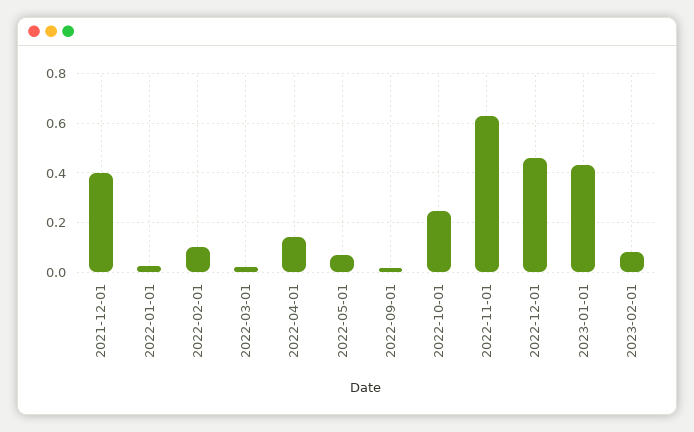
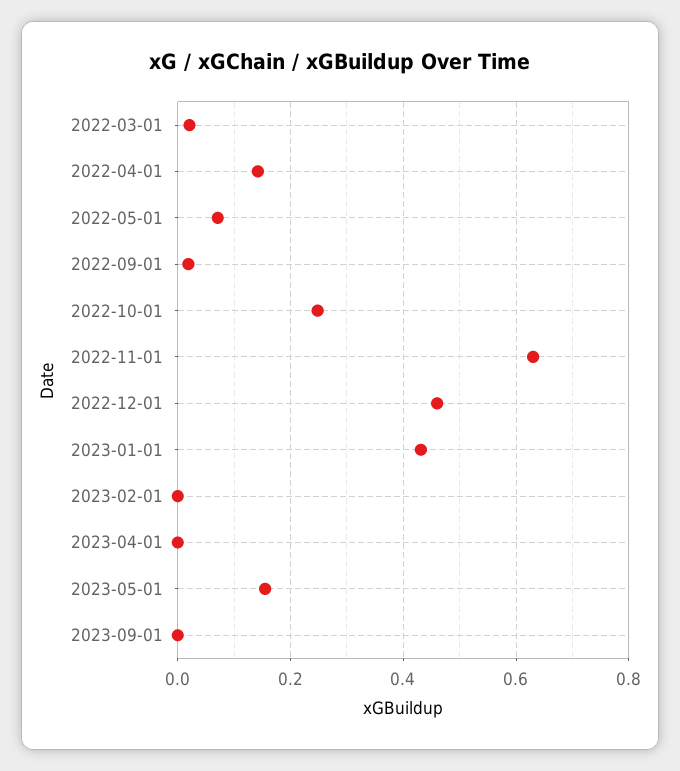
2021-12-01: 0.4 -> none
2022-01-01: 0.025 -> none
2022-02-01: 0.1 -> none
2023-02-01: 0.075 -> 0
2023-04-01: none -> 0
2023-05-01: none -> 0.16
2023-09-01: none -> 0

